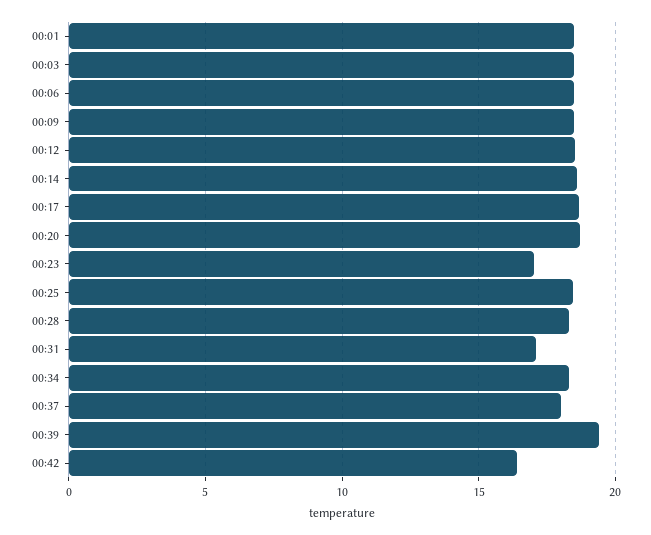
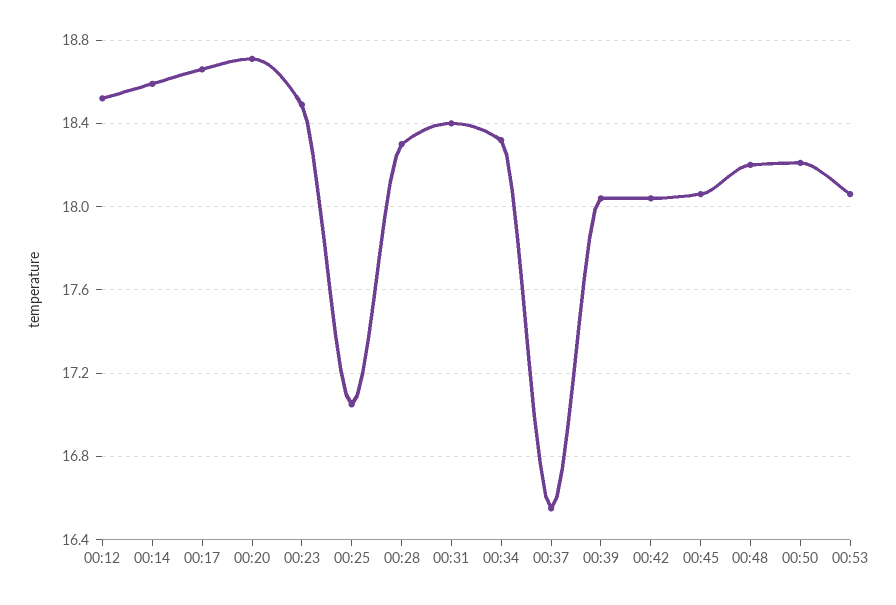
00:01: 18.5 -> none
00:03: 18.5 -> none
00:06: 18.5 -> none
00:09: 18.5 -> none
00:23: 17 -> 18.5
00:25: 18.5 -> 17.05
00:31: 17 -> 18.4
00:37: 18 -> 16.55
00:39: 19.5 -> 18.05
00:42: 16.5 -> 18.05
00:45: none -> 18.05
00:48: none -> 18.2
00:50: none -> 18.2
00:53: none -> 18.05

